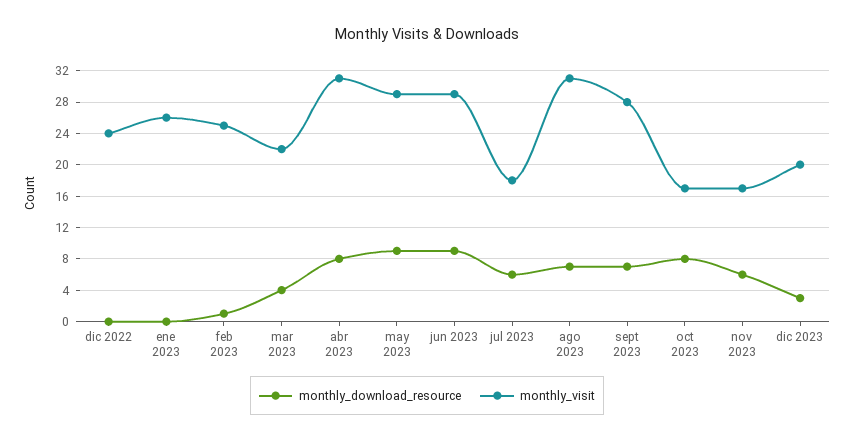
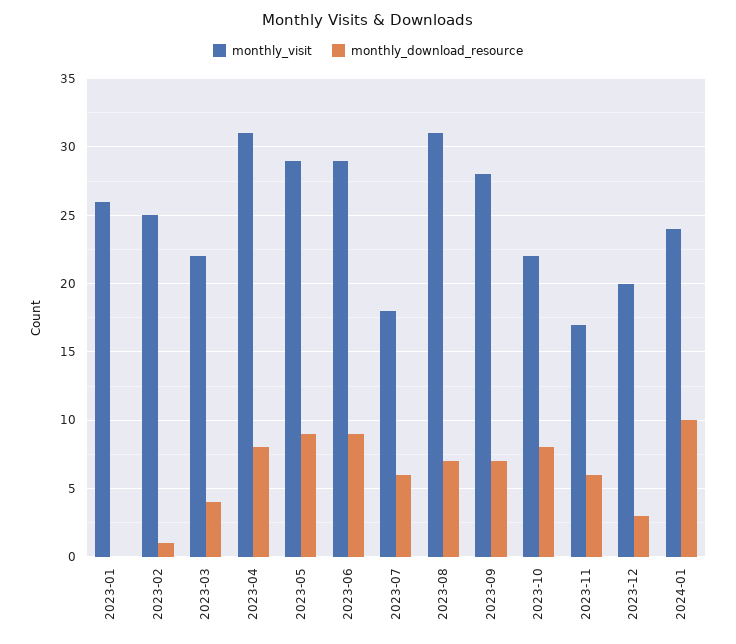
monthly_download_resource, dic 2022: 0 -> none
monthly_visit, dic 2022: 24 -> none
monthly_visit, oct 2023: 17 -> 22
monthly_visit, 2024-01: none -> 24
monthly_download_resource, 2024-01: none -> 10

